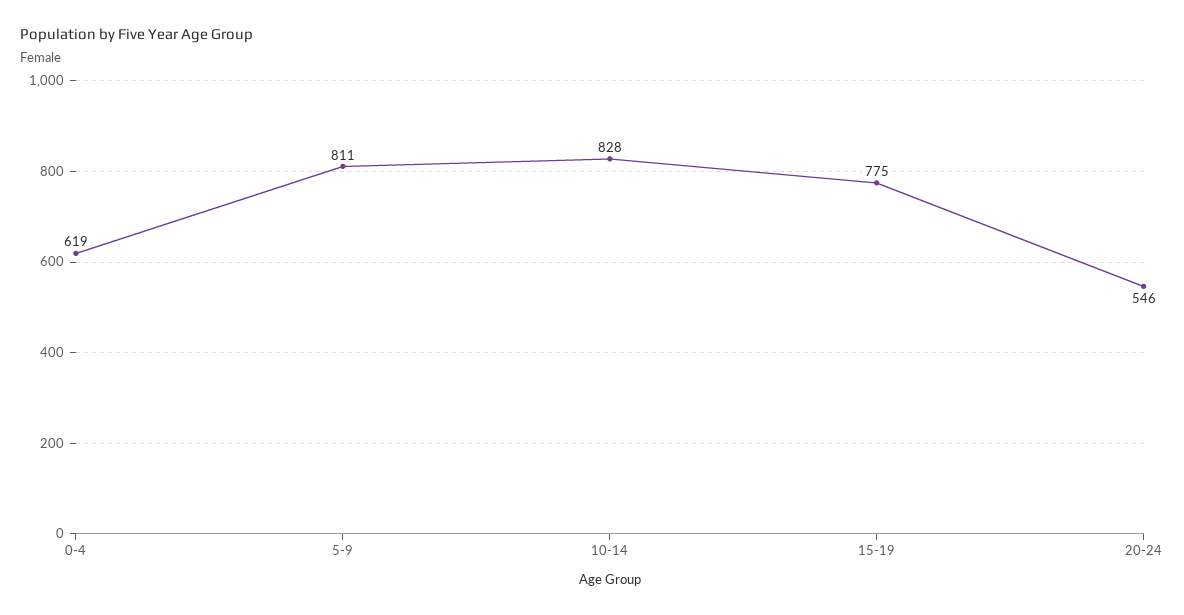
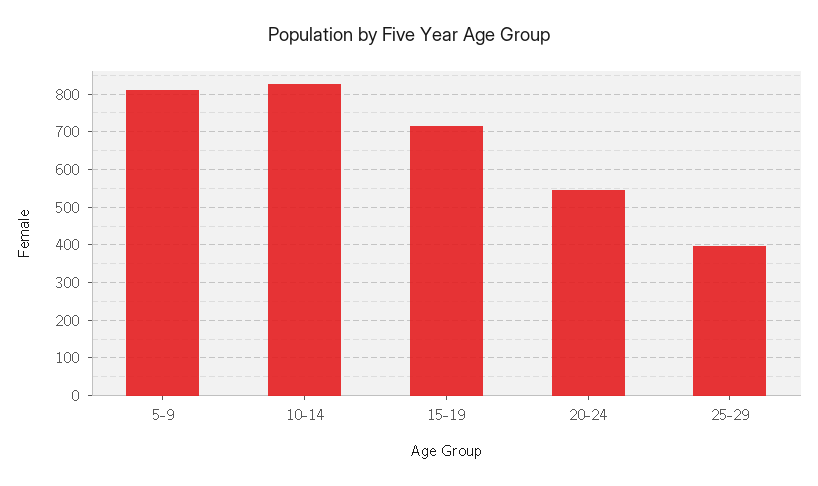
0-4: 619 -> none
15-19: 775 -> 720
25-29: none -> 400

